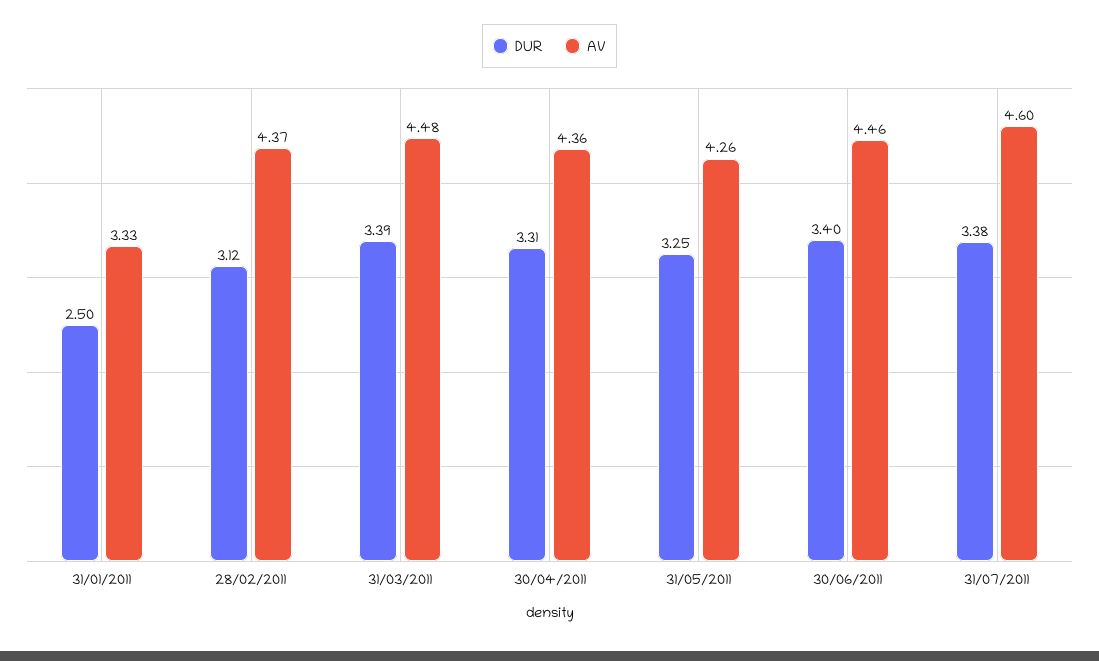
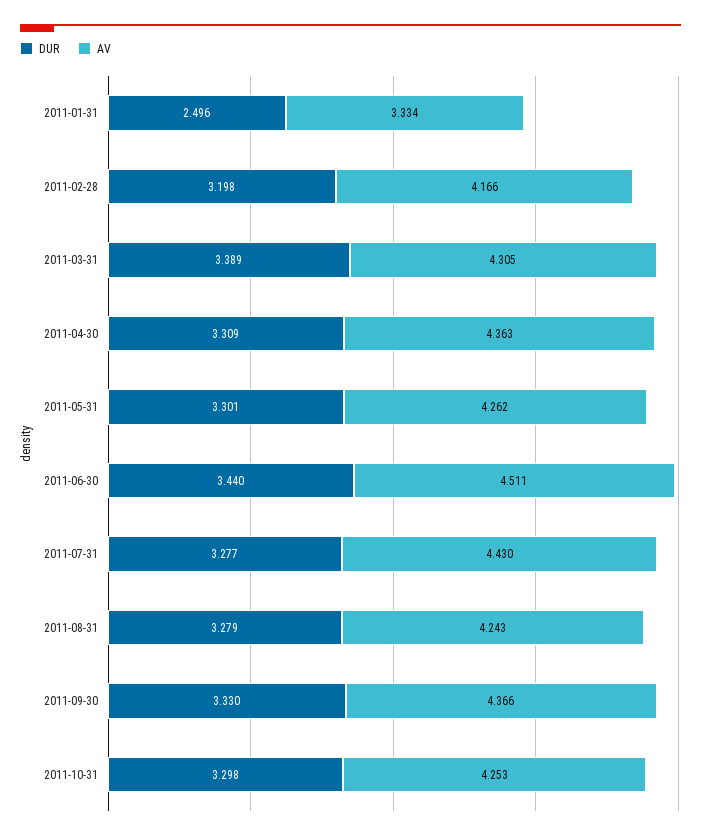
DUR, 28/02/2011: 3.12 -> 3.198
AV, 28/02/2011: 4.37 -> 4.166
AV, 31/03/2011: 4.48 -> 4.305
DUR, 31/05/2011: 3.25 -> 3.301
DUR, 30/06/2011: 3.4 -> 3.44
AV, 30/06/2011: 4.46 -> 4.511
DUR, 31/07/2011: 3.38 -> 3.277
AV, 31/07/2011: 4.6 -> 4.43
DUR, 2011-08-31: none -> 3.279
AV, 2011-08-31: none -> 4.243
DUR, 2011-09-30: none -> 3.33
AV, 2011-09-30: none -> 4.366
DUR, 2011-10-31: none -> 3.298
AV, 2011-10-31: none -> 4.253

